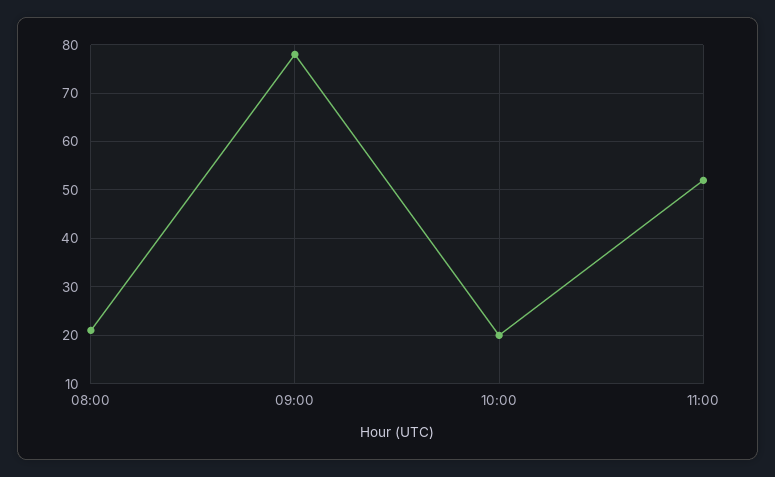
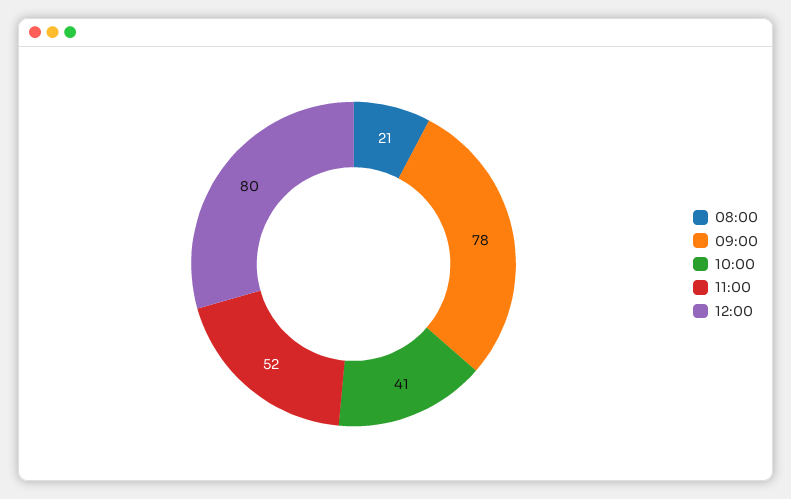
10:00: 20 -> 41
12:00: none -> 80

